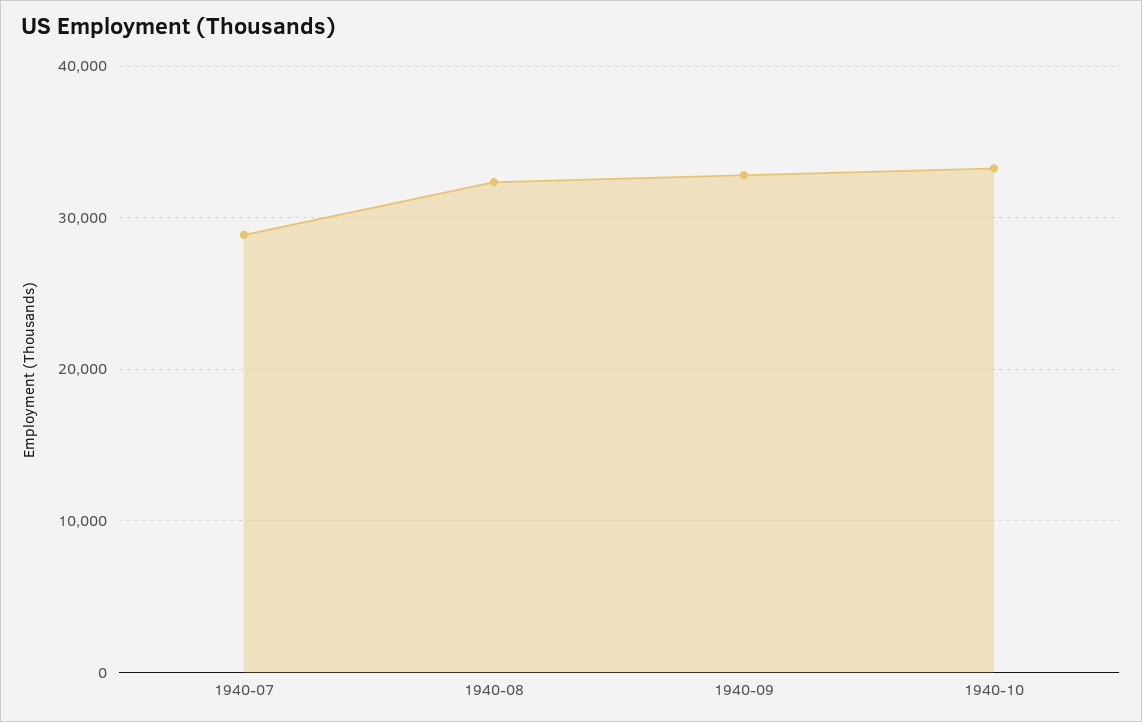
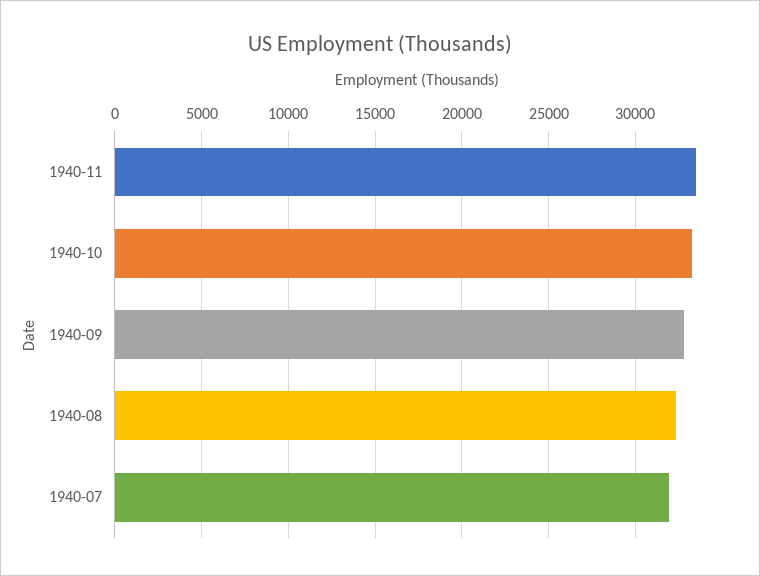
1940-07: 29000 -> 32000
1940-11: none -> 33500

